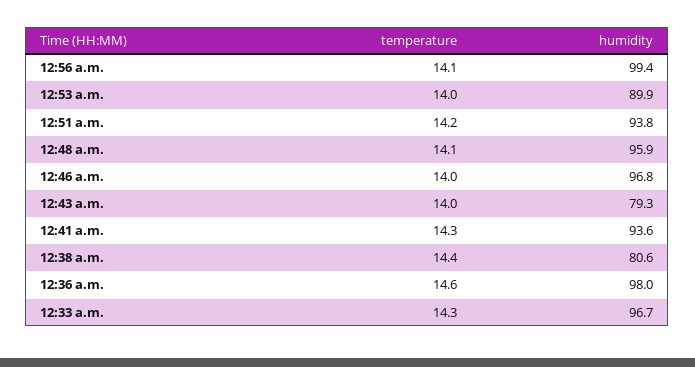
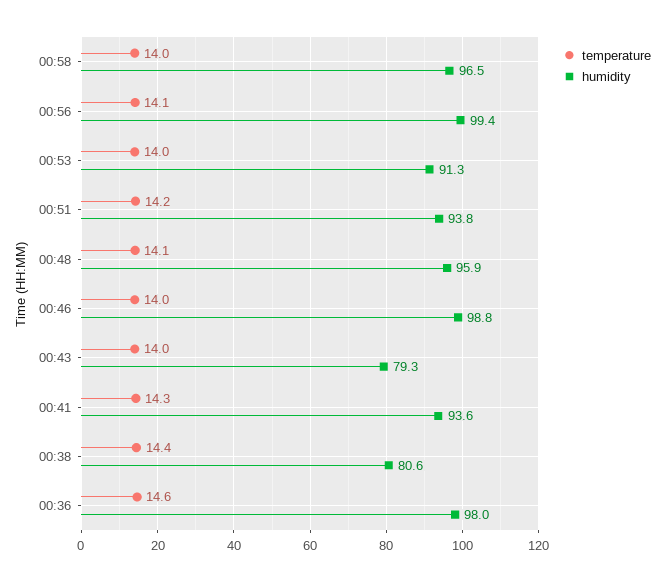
humidity, 12:53 a.m.: 89.9 -> 91.3
humidity, 12:46 a.m.: 96.8 -> 98.8
temperature, 12:33 a.m.: 14.3 -> none
humidity, 12:33 a.m.: 96.7 -> none
temperature, 00:58: none -> 14
humidity, 00:58: none -> 96.5

